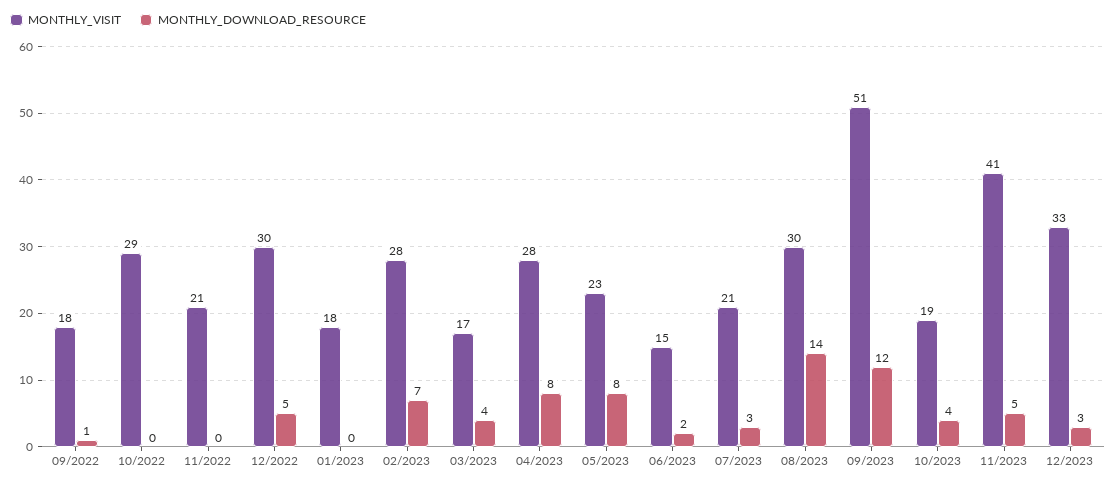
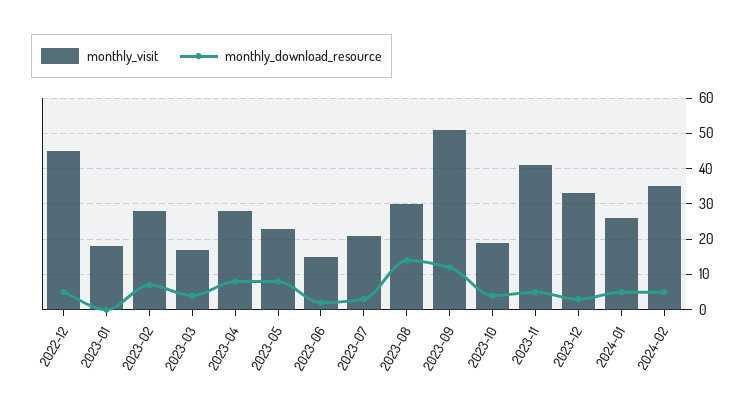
MONTHLY_VISIT, 09/2022: 18 -> none
MONTHLY_DOWNLOAD_RESOURCE, 09/2022: 1 -> none
MONTHLY_VISIT, 10/2022: 29 -> none
MONTHLY_DOWNLOAD_RESOURCE, 10/2022: 0 -> none
MONTHLY_VISIT, 11/2022: 21 -> none
MONTHLY_DOWNLOAD_RESOURCE, 11/2022: 0 -> none
MONTHLY_VISIT, 12/2022: 30 -> 45
MONTHLY_VISIT, 2024-01: none -> 25
MONTHLY_DOWNLOAD_RESOURCE, 2024-01: none -> 5
MONTHLY_VISIT, 2024-02: none -> 35
MONTHLY_DOWNLOAD_RESOURCE, 2024-02: none -> 5

